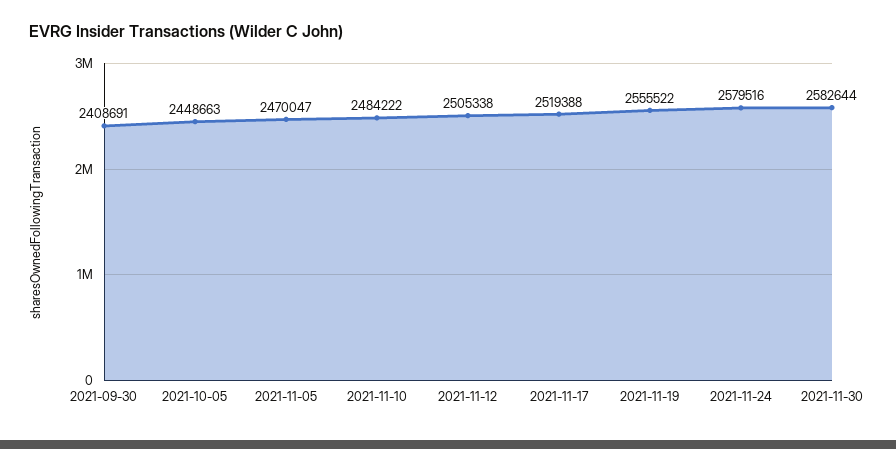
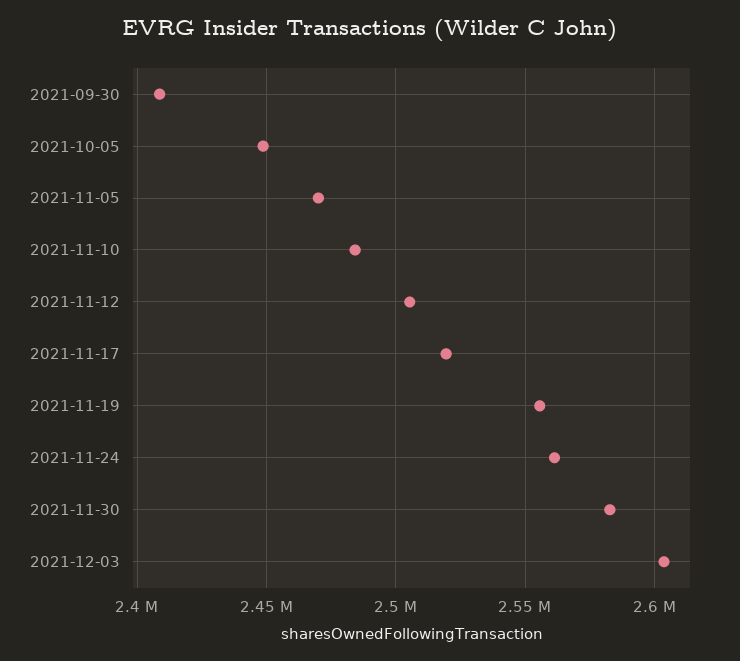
2021-11-24: 2579516 -> 2560000
2021-12-03: none -> 2605000

